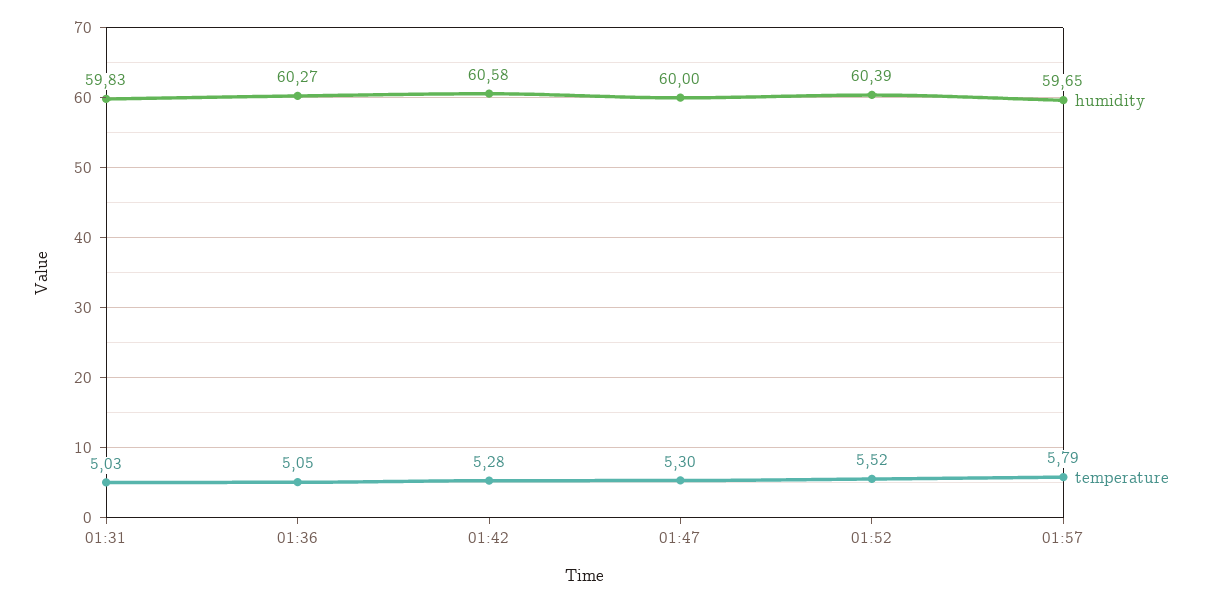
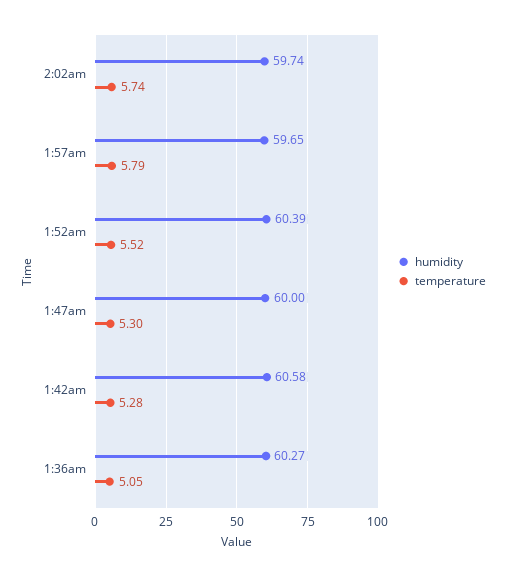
humidity, 01:31: 59.83 -> none
temperature, 01:31: 5.03 -> none
humidity, 2:02am: none -> 59.74
temperature, 2:02am: none -> 5.74

